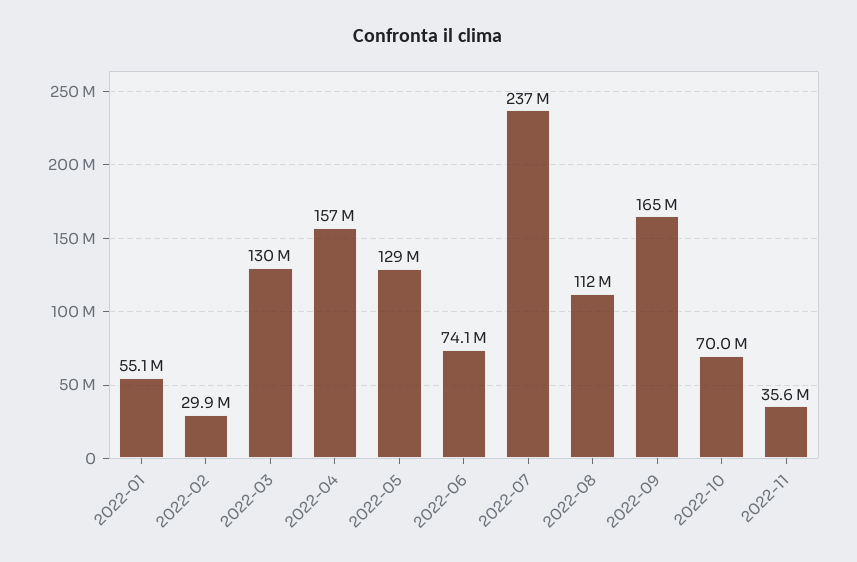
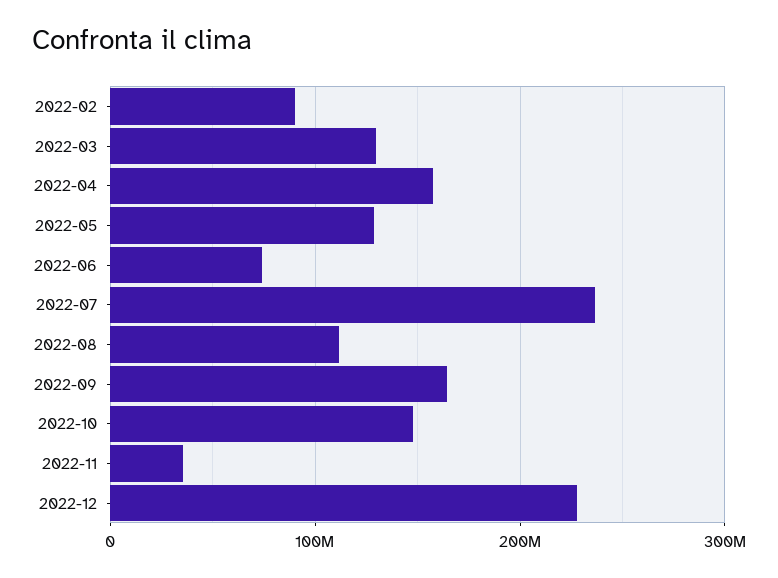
2022-01: 55100000 -> none
2022-02: 29900000 -> 90000000
2022-10: 70000000 -> 150000000
2022-12: none -> 230000000

